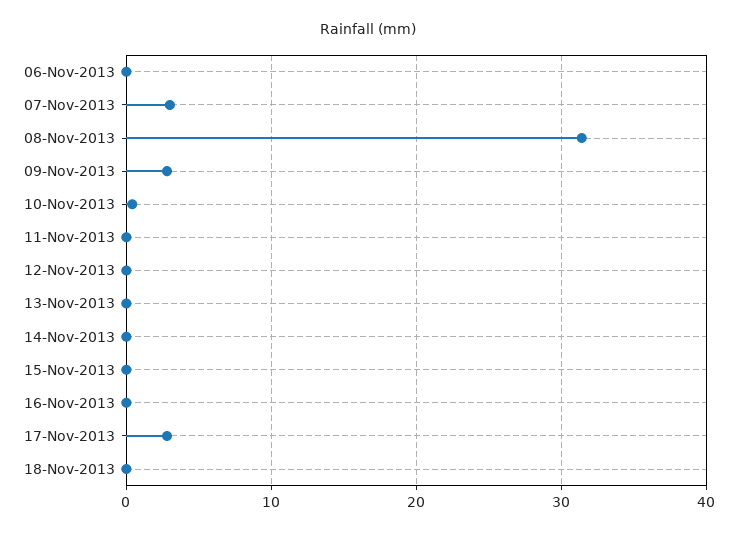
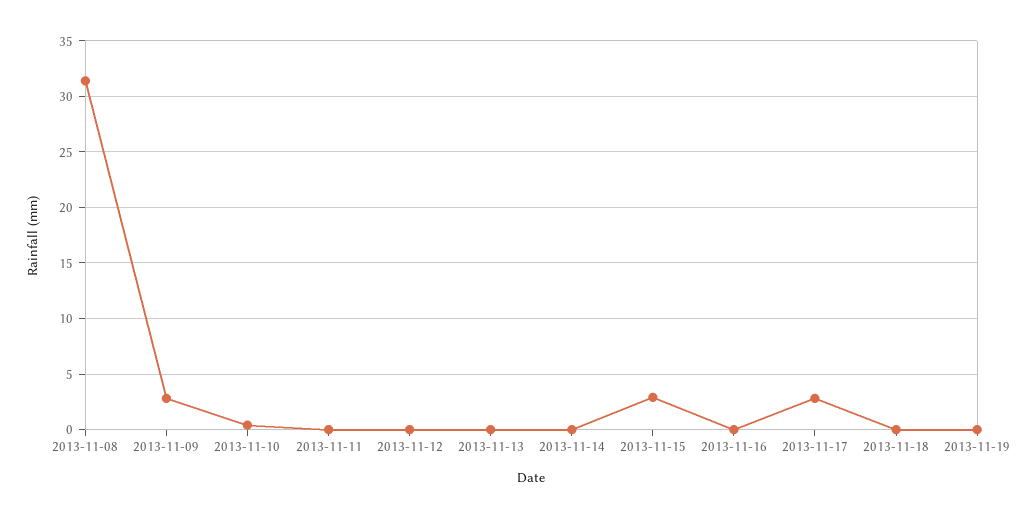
06-Nov-2013: 0 -> none
07-Nov-2013: 3 -> none
15-Nov-2013: 0 -> 3
2013-11-19: none -> 0

